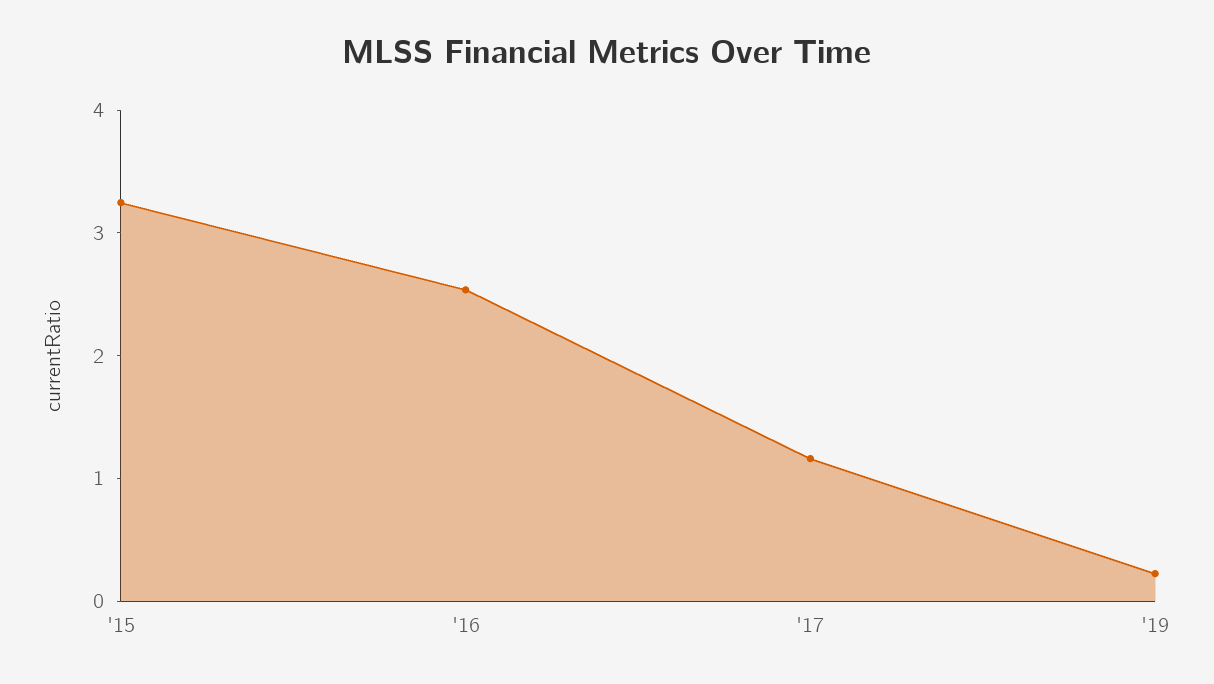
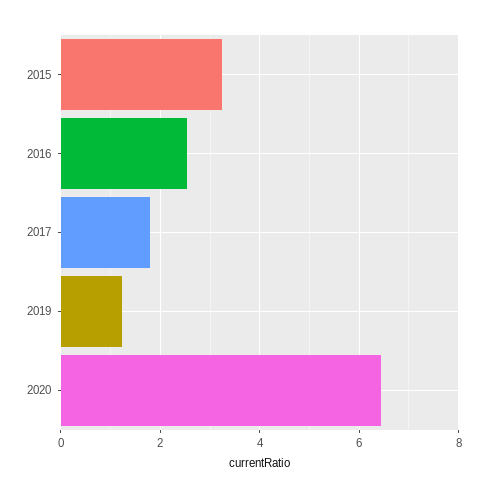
'17: 1.2 -> 1.8
'19: 0.2 -> 1.2
2020: none -> 6.4

